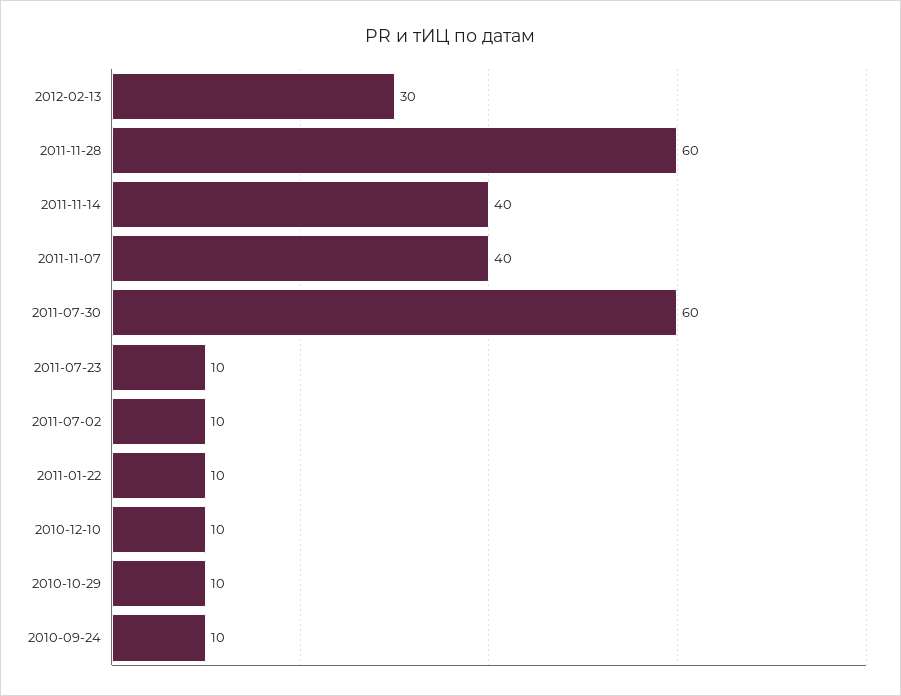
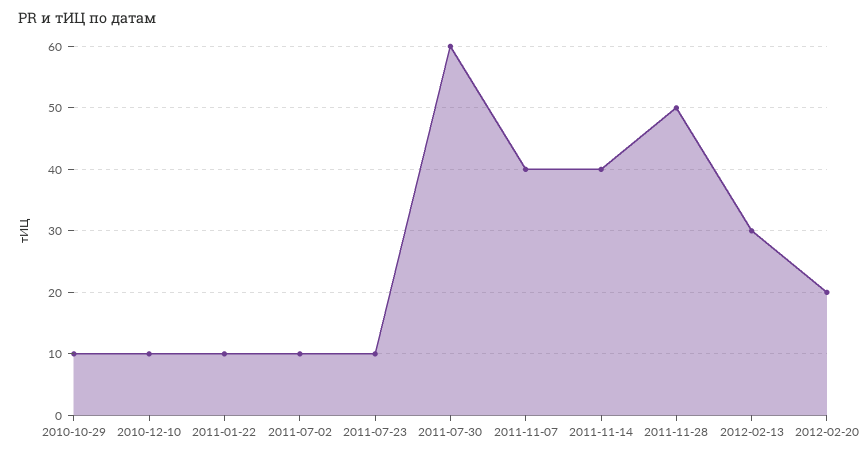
2011-11-28: 60 -> 50
2010-09-24: 10 -> none
2012-02-20: none -> 20

